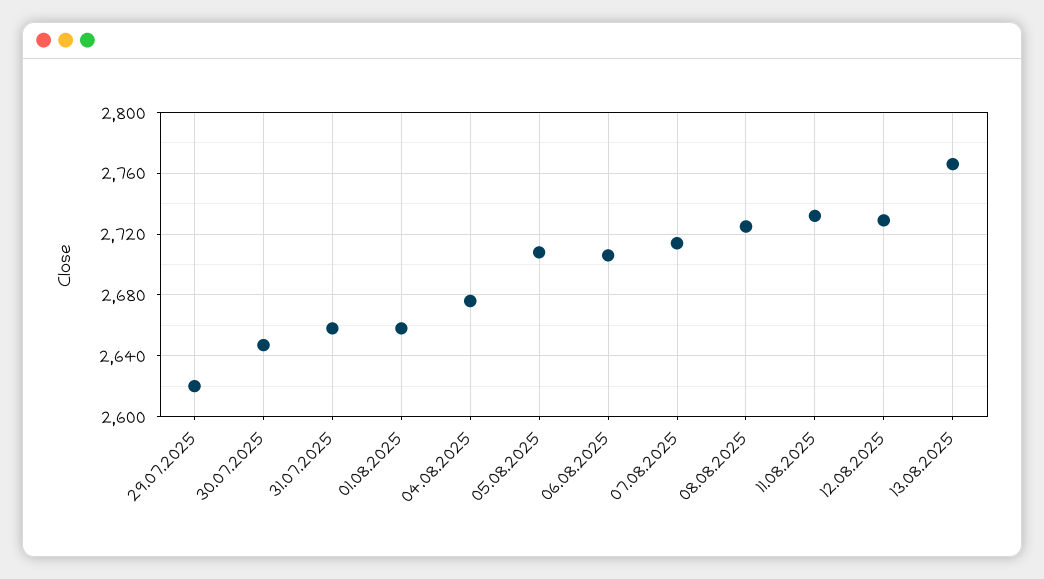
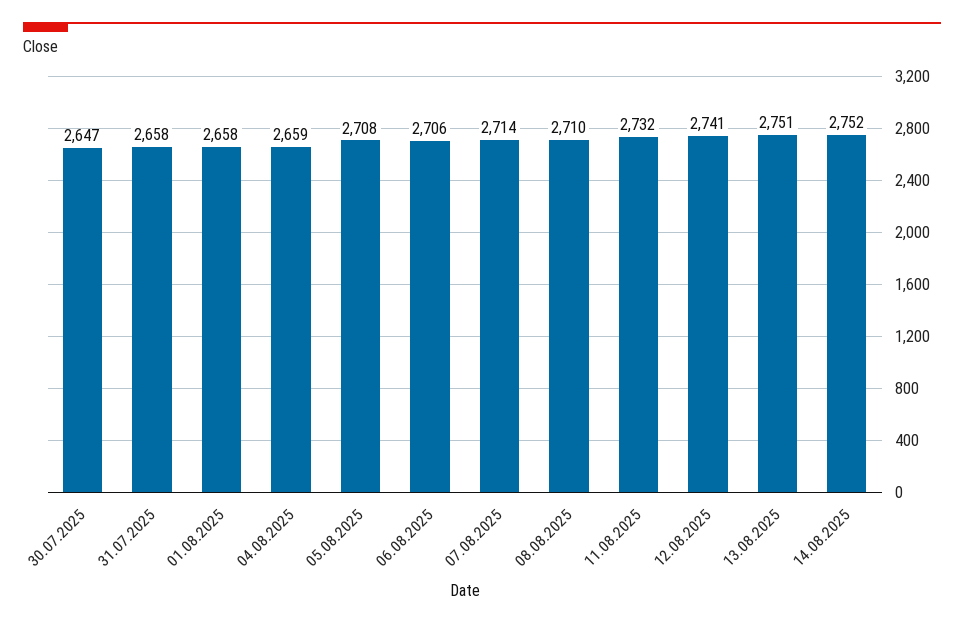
29.07.2025: 2620 -> none
04.08.2025: 2675 -> 2659
08.08.2025: 2725 -> 2710
12.08.2025: 2730 -> 2741
13.08.2025: 2765 -> 2751
14.08.2025: none -> 2752

